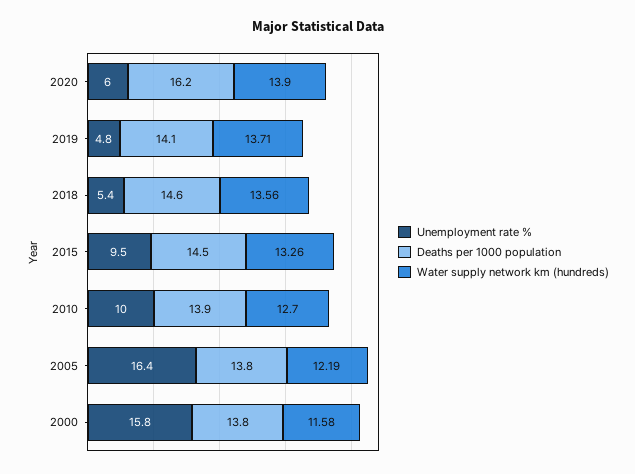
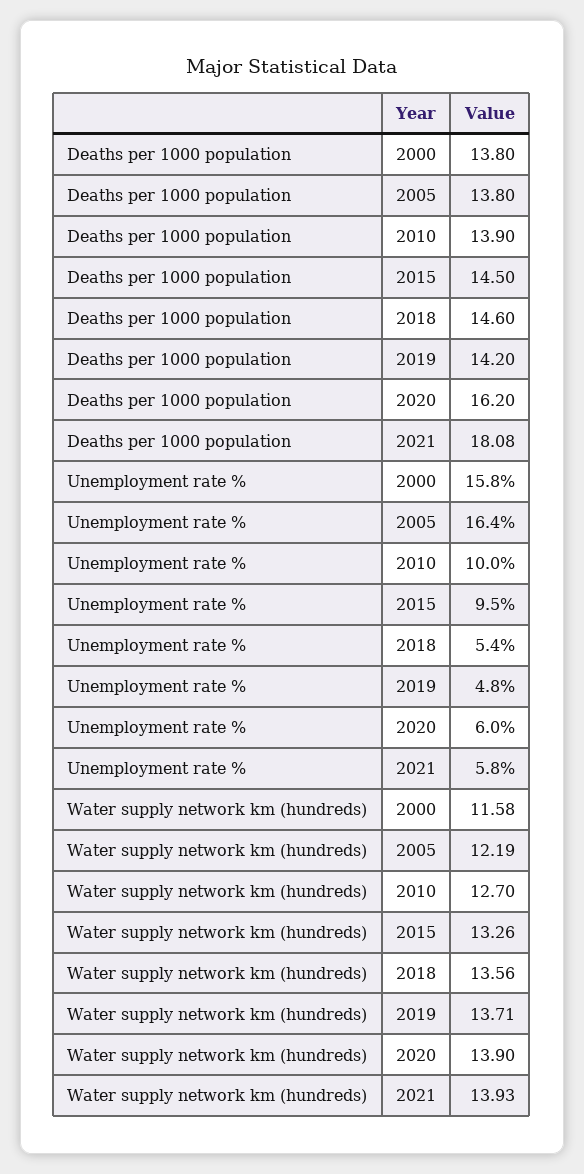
Deaths per 1000 population, 2019: 14.1 -> 14.2
Deaths per 1000 population, 2021: none -> 18.08
Unemployment rate %, 2021: none -> 5.8
Water supply network km (hundreds), 2021: none -> 13.93

